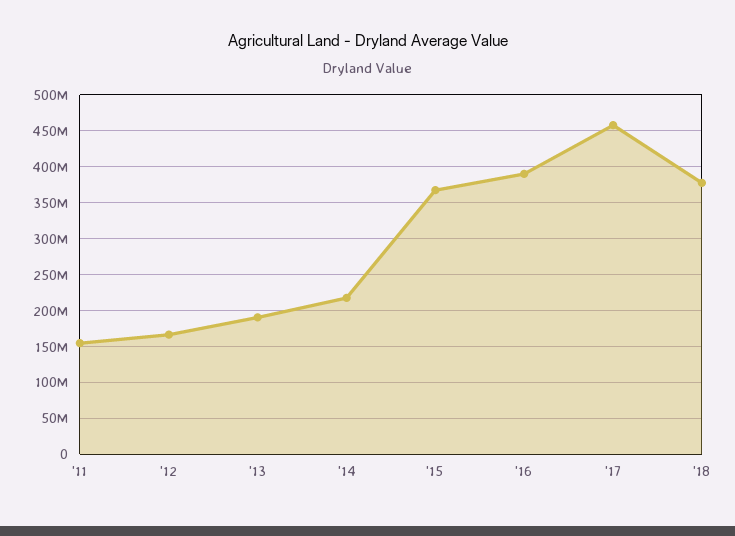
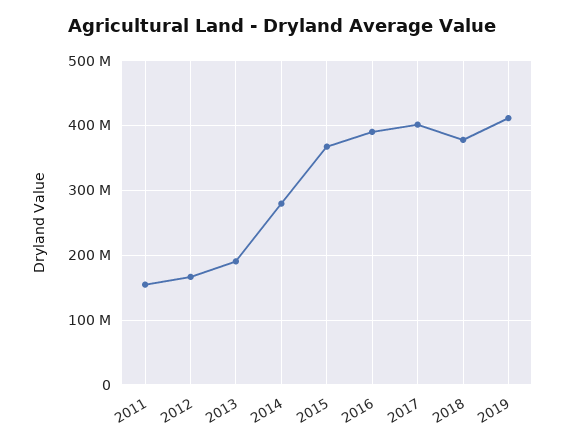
'14: 220000000 -> 280000000
'17: 460000000 -> 400000000
2019: none -> 410000000

